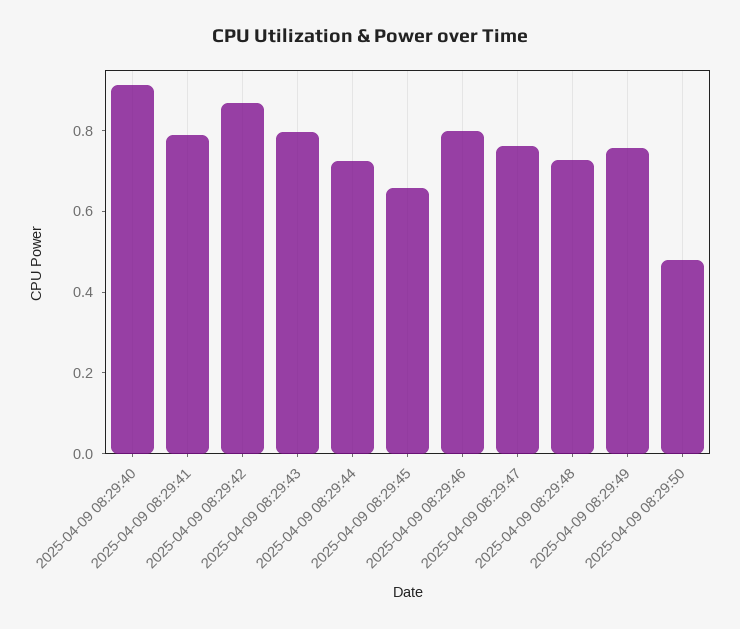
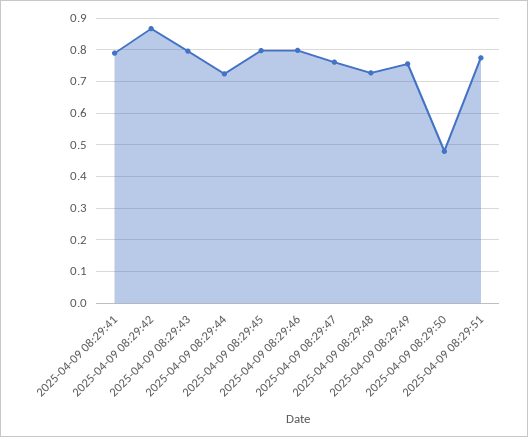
2025-04-09 08:29:40: 0.9 -> none
2025-04-09 08:29:45: 0.65 -> 0.8
2025-04-09 08:29:51: none -> 0.78

